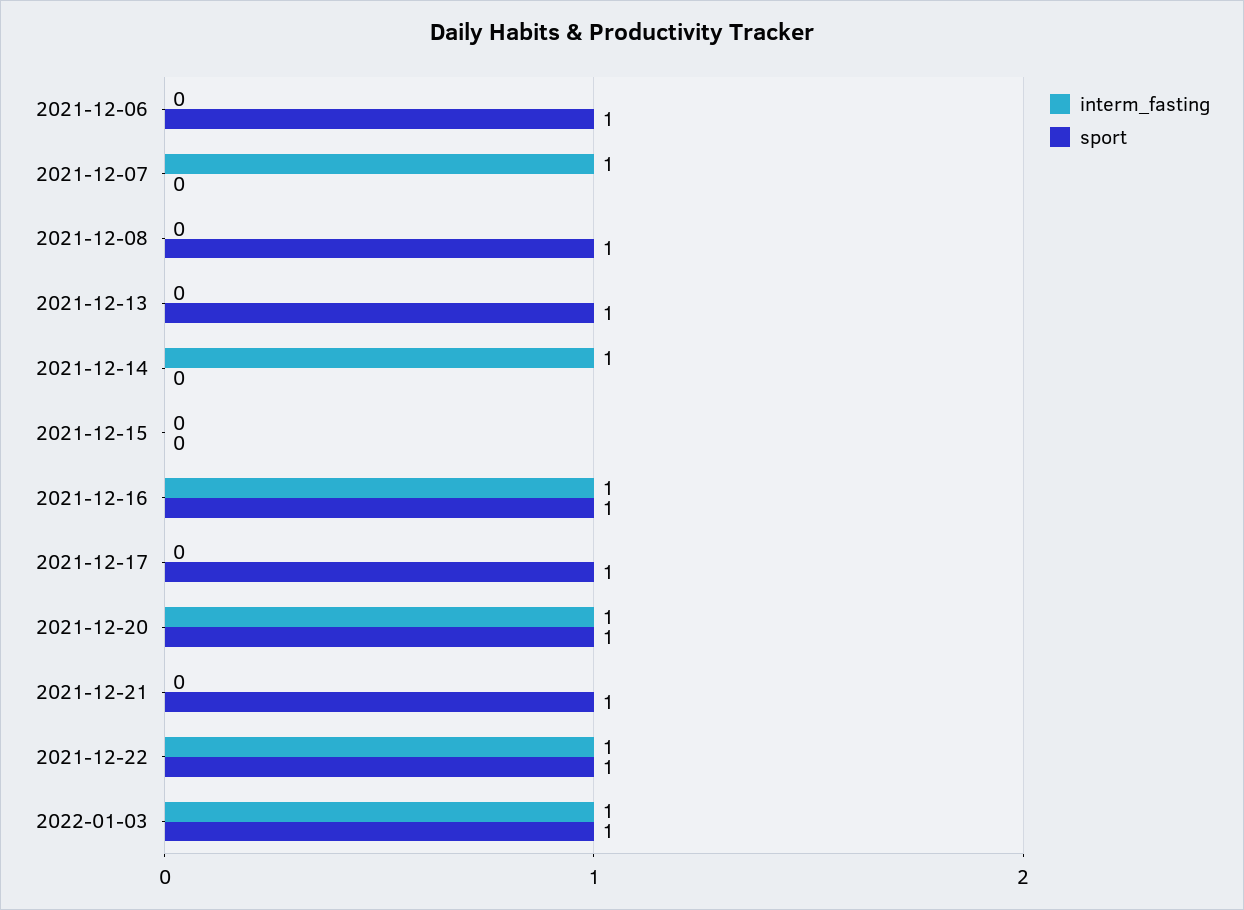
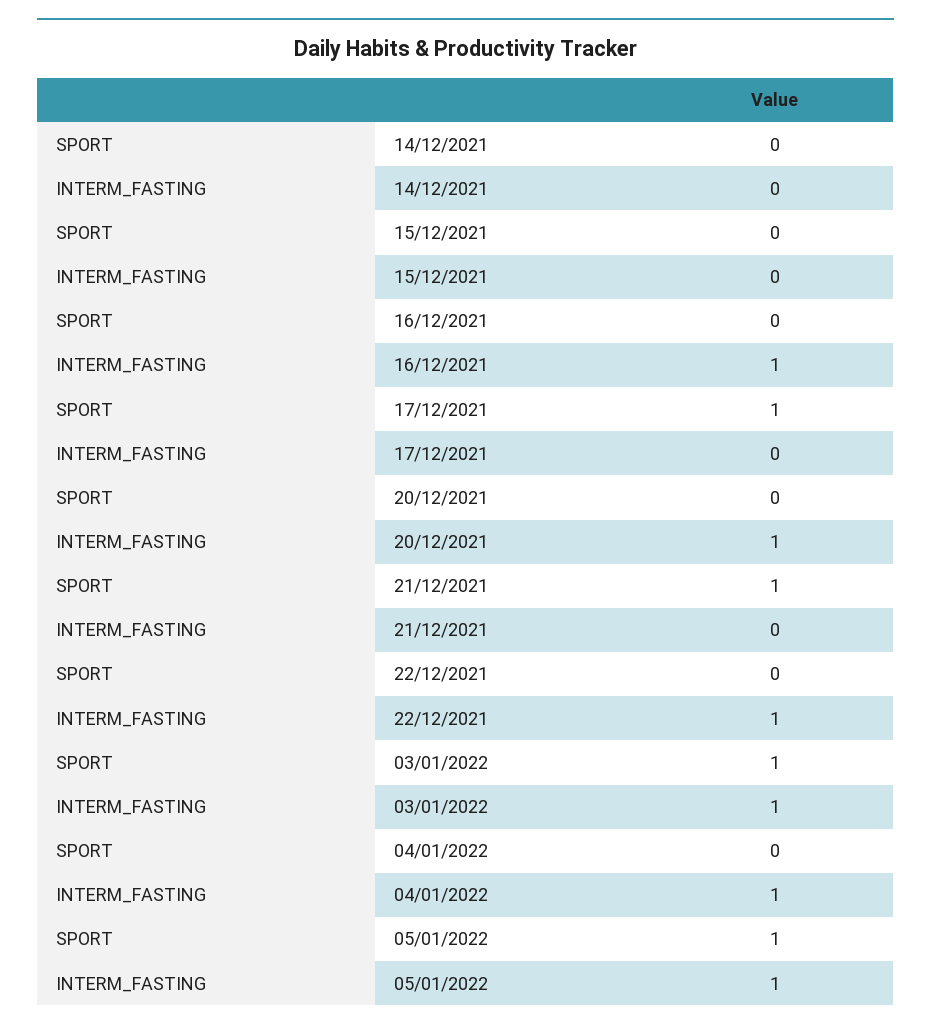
interm_fasting, 2021-12-06: 0 -> none
sport, 2021-12-06: 1 -> none
interm_fasting, 2021-12-07: 1 -> none
sport, 2021-12-07: 0 -> none
interm_fasting, 2021-12-08: 0 -> none
sport, 2021-12-08: 1 -> none
interm_fasting, 2021-12-13: 0 -> none
sport, 2021-12-13: 1 -> none
interm_fasting, 2021-12-14: 1 -> 0
sport, 2021-12-16: 1 -> 0
sport, 2021-12-20: 1 -> 0
sport, 2021-12-22: 1 -> 0
sport, 04/01/2022: none -> 0
interm_fasting, 04/01/2022: none -> 1
sport, 05/01/2022: none -> 1
interm_fasting, 05/01/2022: none -> 1

